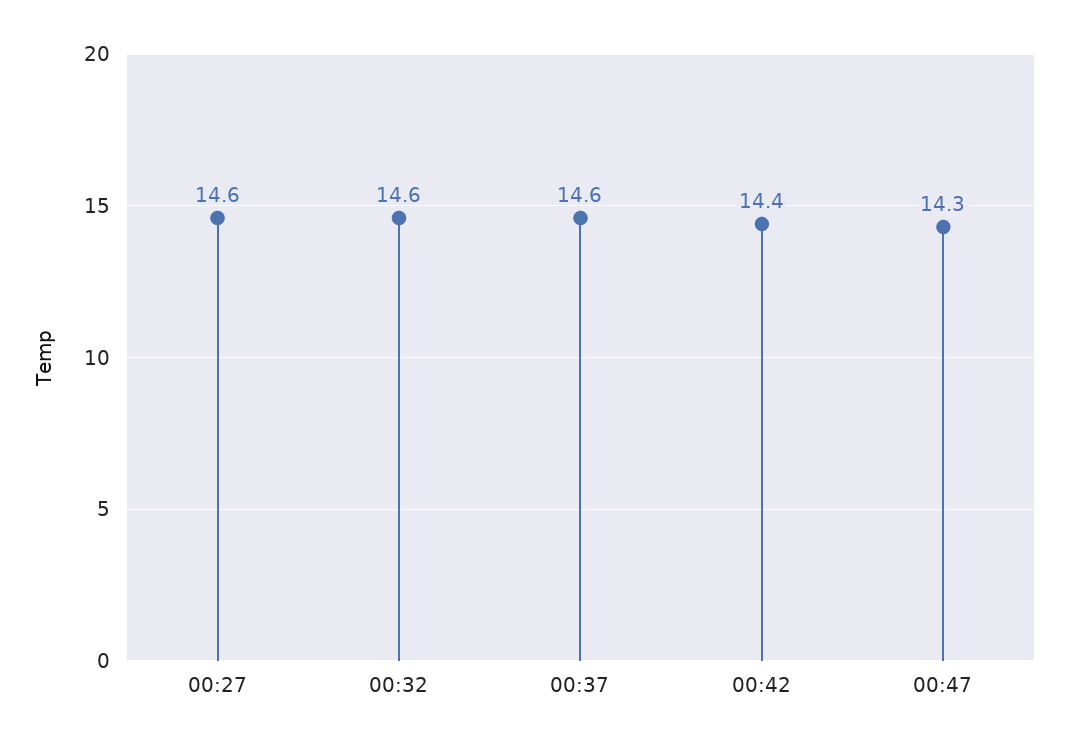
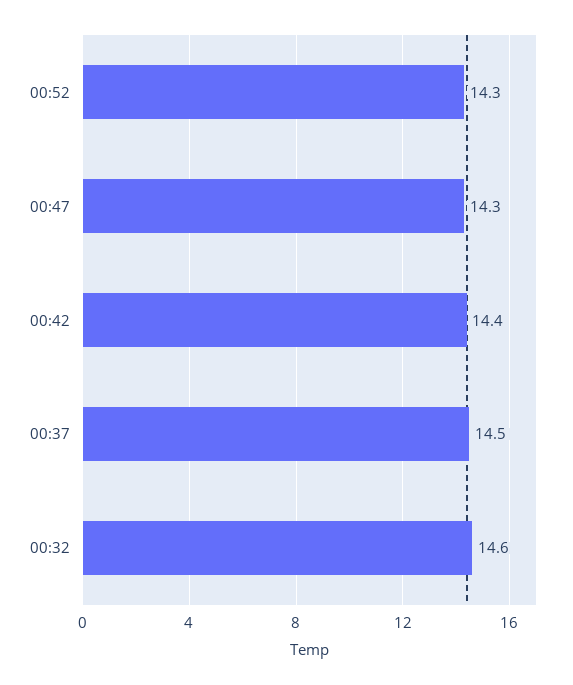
00:27: 14.6 -> none
00:37: 14.6 -> 14.5
00:52: none -> 14.3

